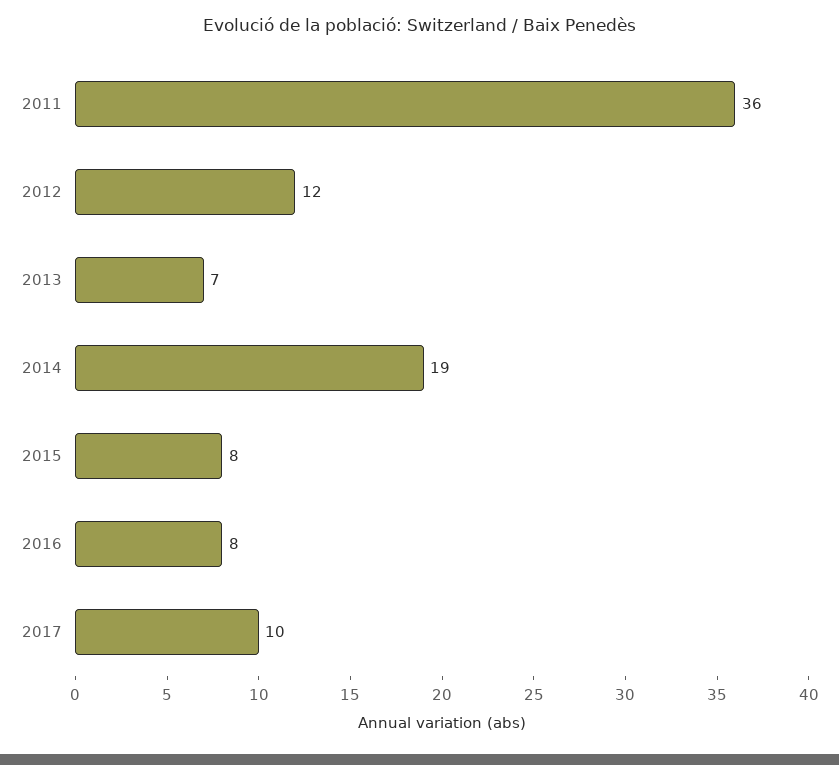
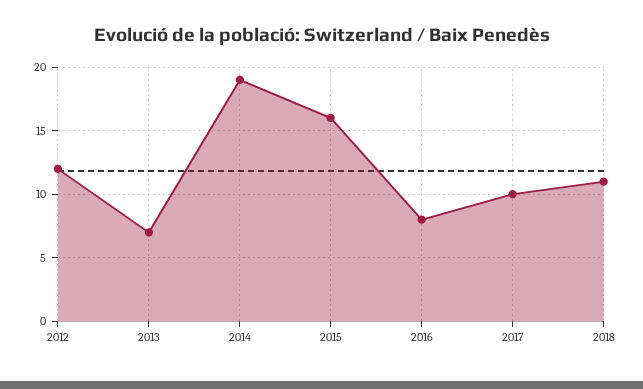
2011: 36 -> none
2015: 8 -> 16
2018: none -> 11

